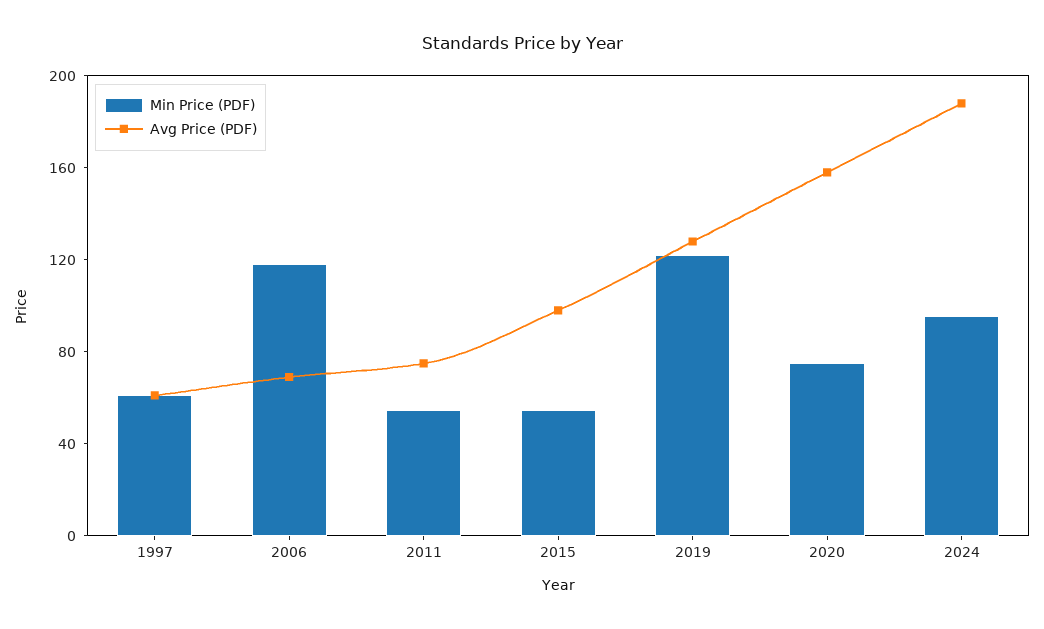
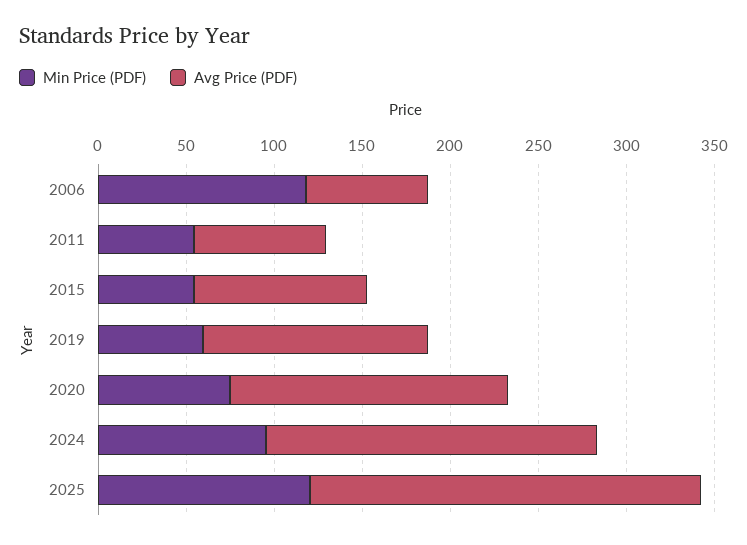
Min Price (PDF), 1997: 60 -> none
Avg Price (PDF), 1997: 60 -> none
Min Price (PDF), 2019: 120 -> 60
Min Price (PDF), 2025: none -> 120
Avg Price (PDF), 2025: none -> 220

